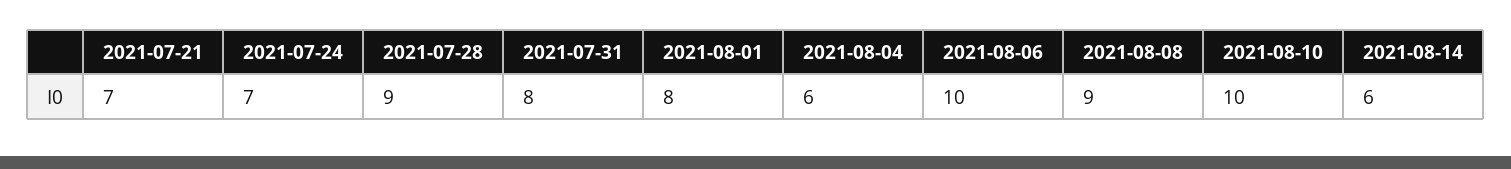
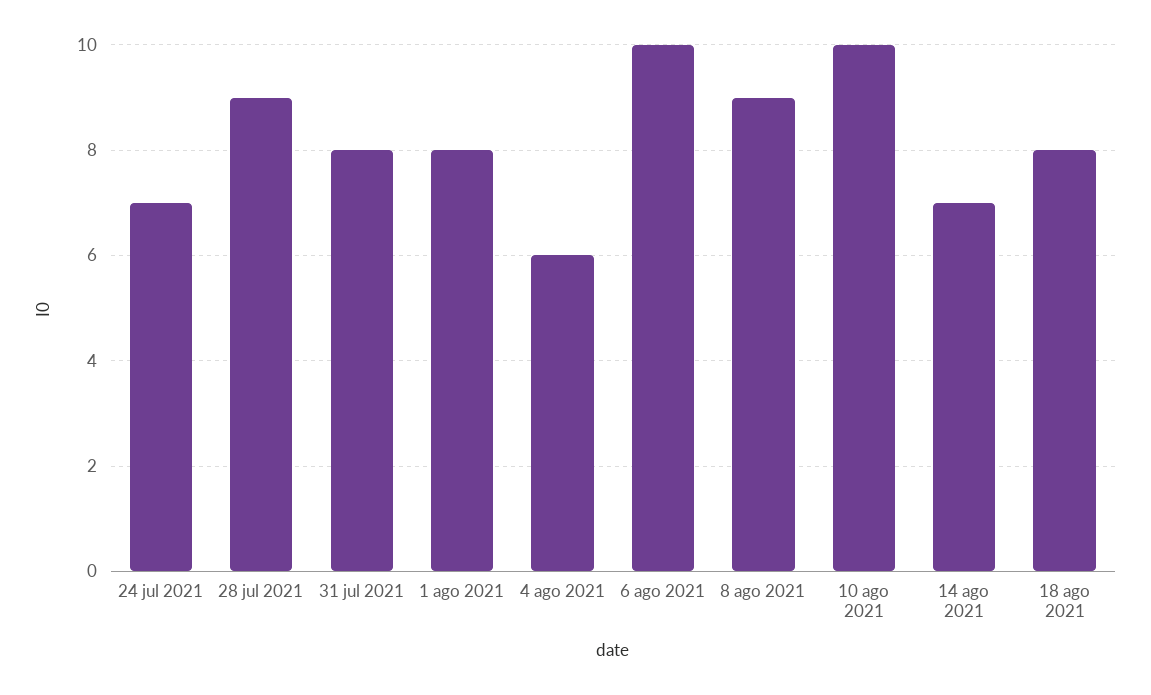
2021-07-21: 7 -> none
2021-08-14: 6 -> 7
18 ago 2021: none -> 8

